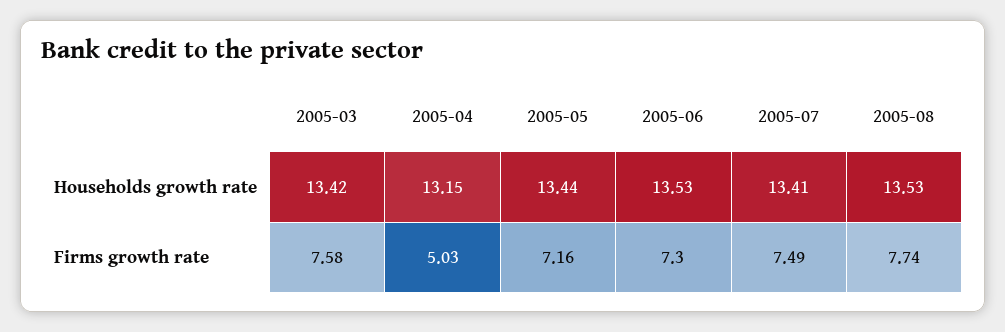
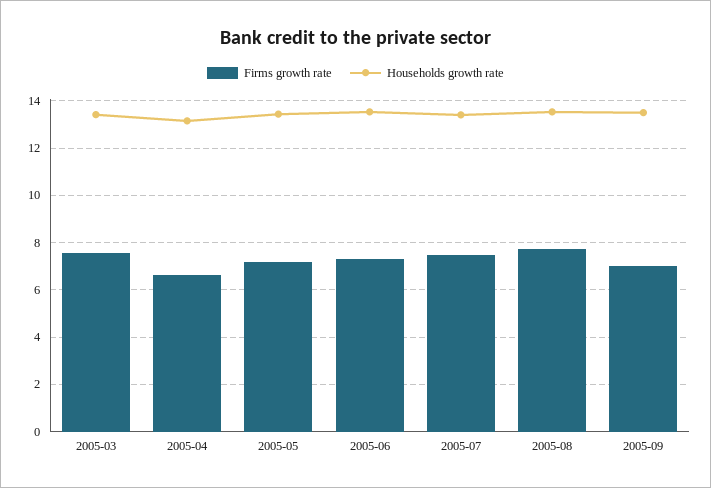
Firms growth rate, 2005-04: 5.03 -> 6.5
Firms growth rate, 2005-09: none -> 7
Households growth rate, 2005-09: none -> 13.5

